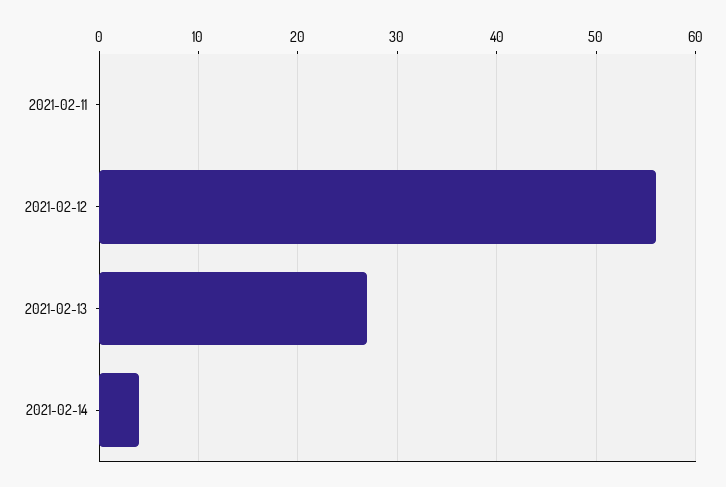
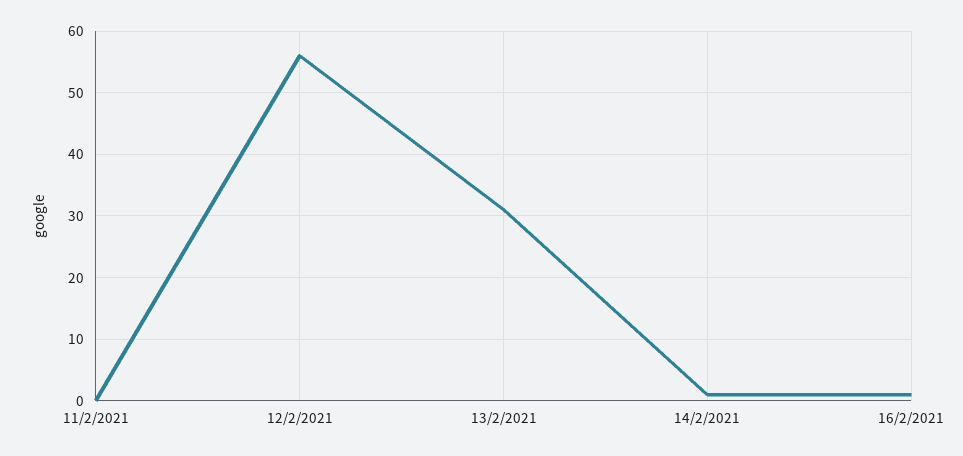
2021-02-13: 27 -> 31
2021-02-14: 4 -> 1
16/2/2021: none -> 1

